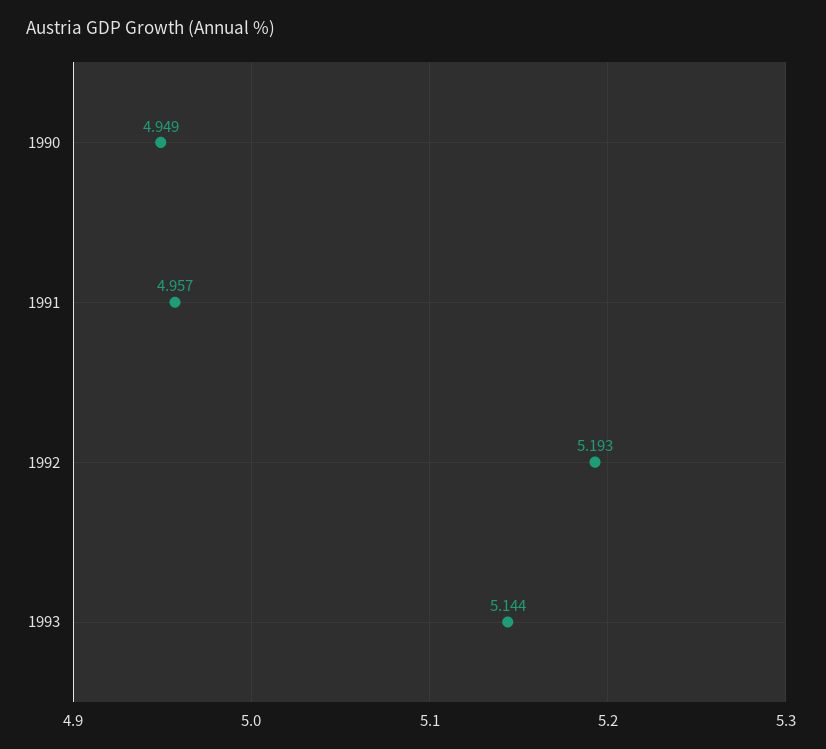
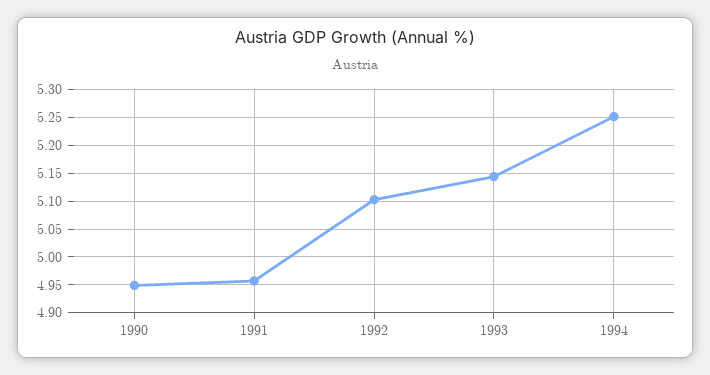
1992: 5.193 -> 5.1
1994: none -> 5.25

